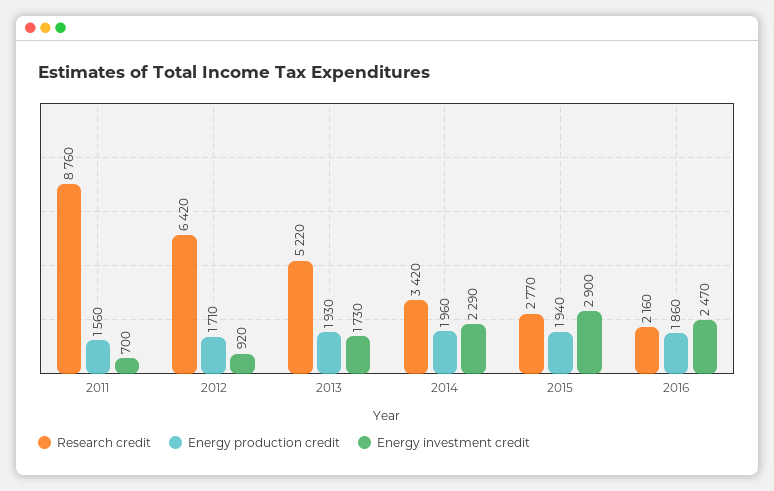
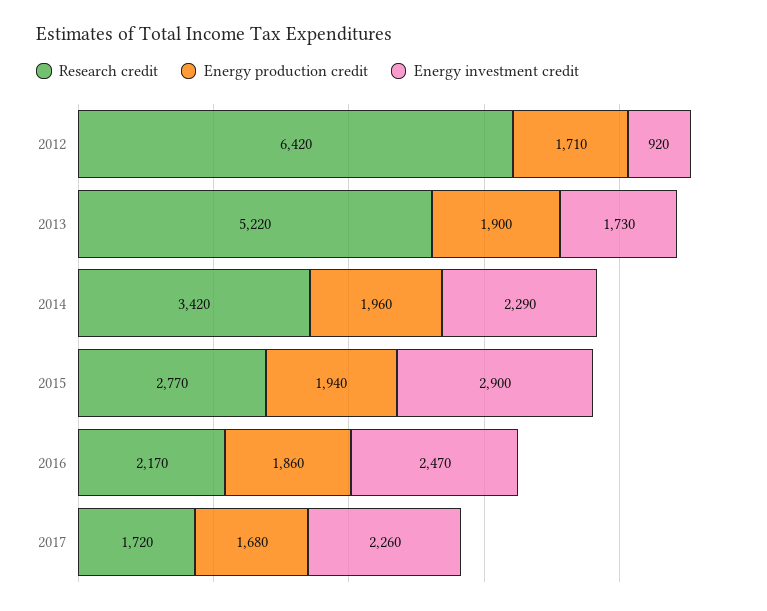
Research credit, 2011: 8760 -> none
Energy production credit, 2011: 1560 -> none
Energy investment credit, 2011: 700 -> none
Energy production credit, 2013: 1930 -> 1900
Research credit, 2016: 2160 -> 2170
Research credit, 2017: none -> 1720
Energy production credit, 2017: none -> 1680
Energy investment credit, 2017: none -> 2260

